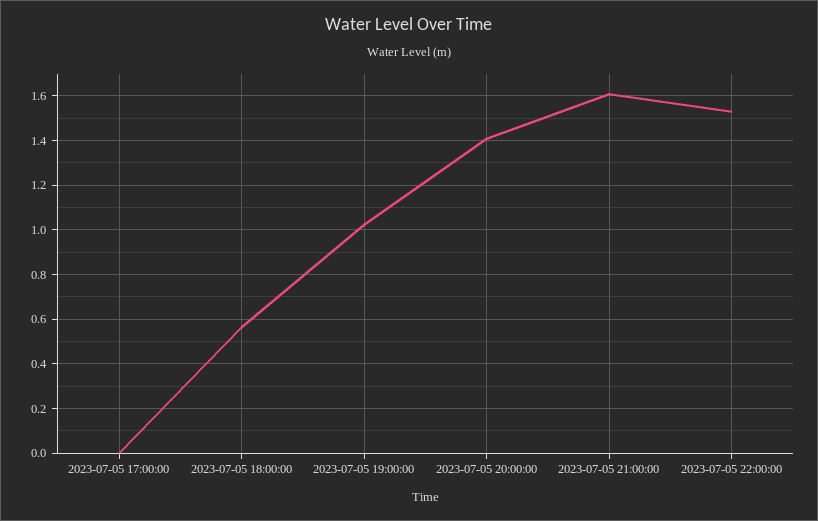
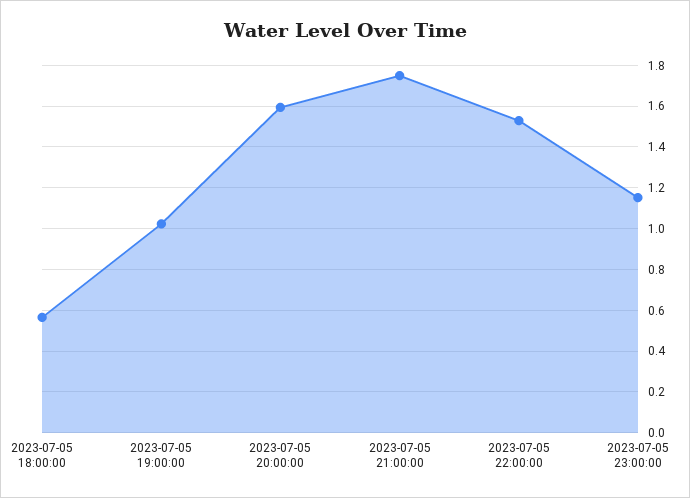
2023-07-05 17:00:00: 0 -> none
2023-07-05 20:00:00: 1.4 -> 1.6
2023-07-05 21:00:00: 1.6 -> 1.75
2023-07-05 23:00:00: none -> 1.15

